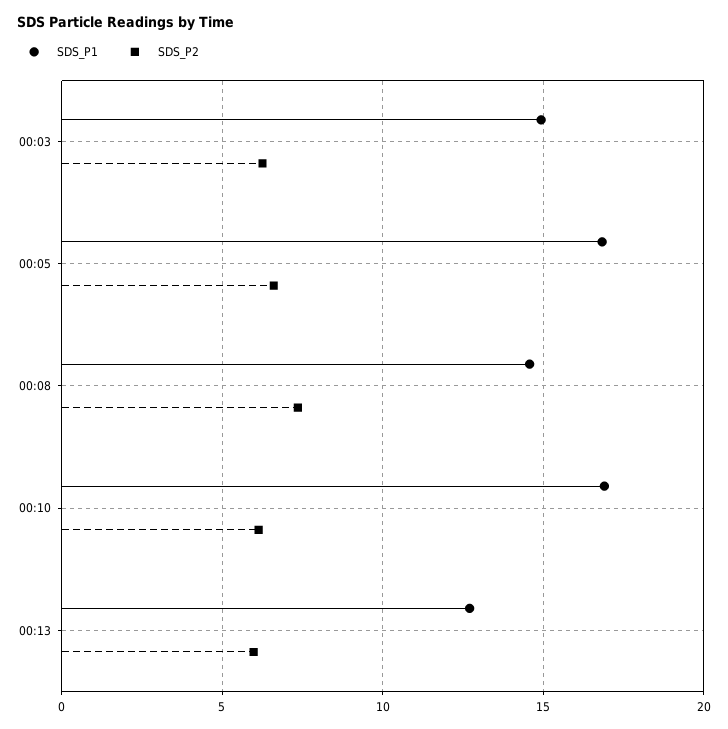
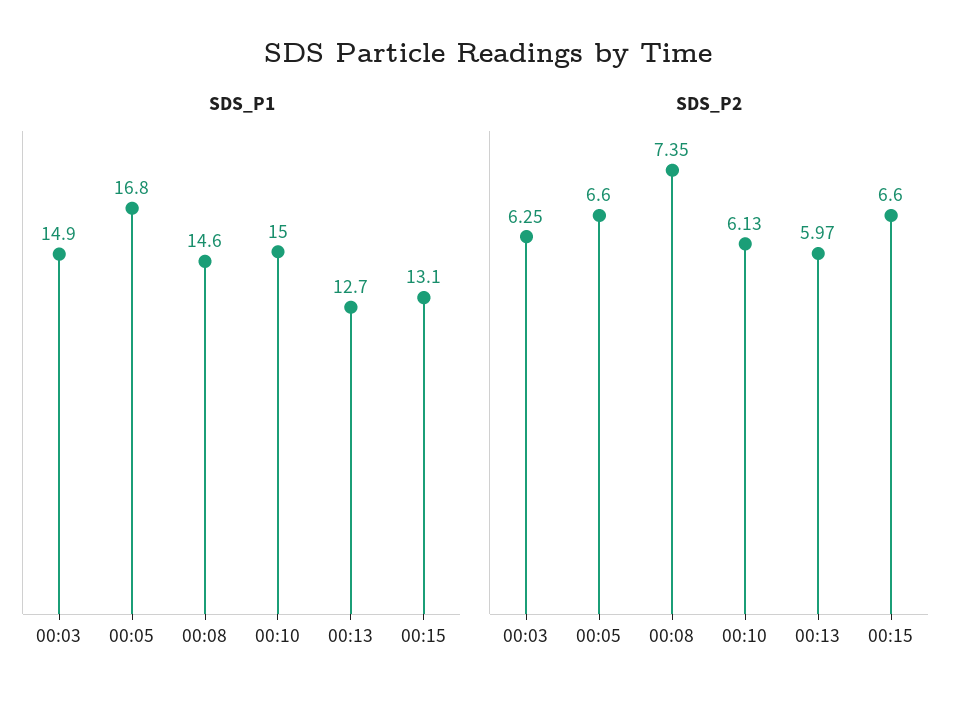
SDS_P1, 00:10: 17 -> 15
SDS_P1, 00:15: none -> 13.1
SDS_P2, 00:15: none -> 6.6

